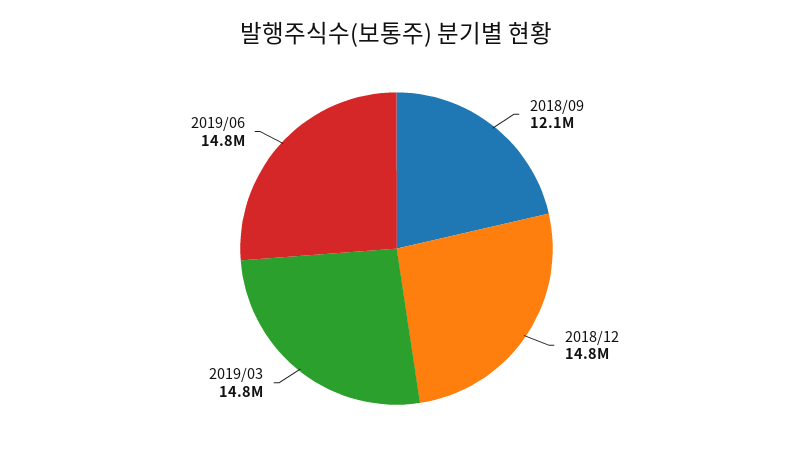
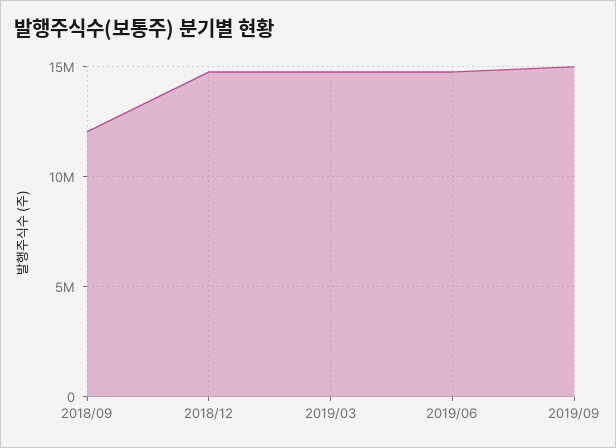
2019/09: none -> 15000000

